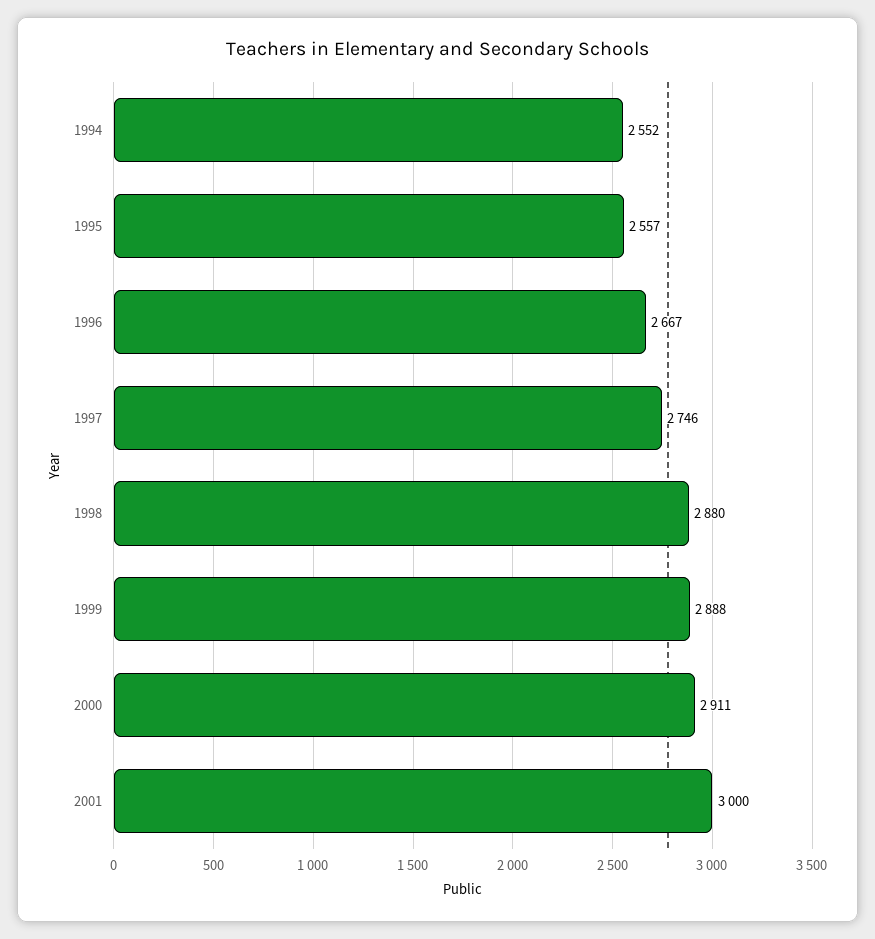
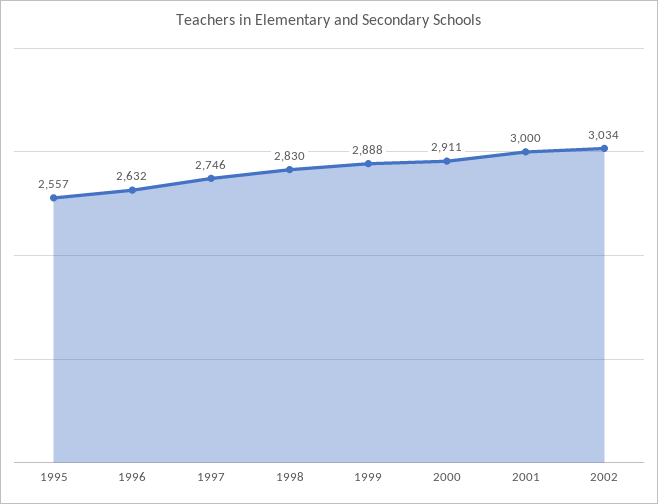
1994: 2552 -> none
1996: 2667 -> 2632
1998: 2880 -> 2830
2002: none -> 3034

